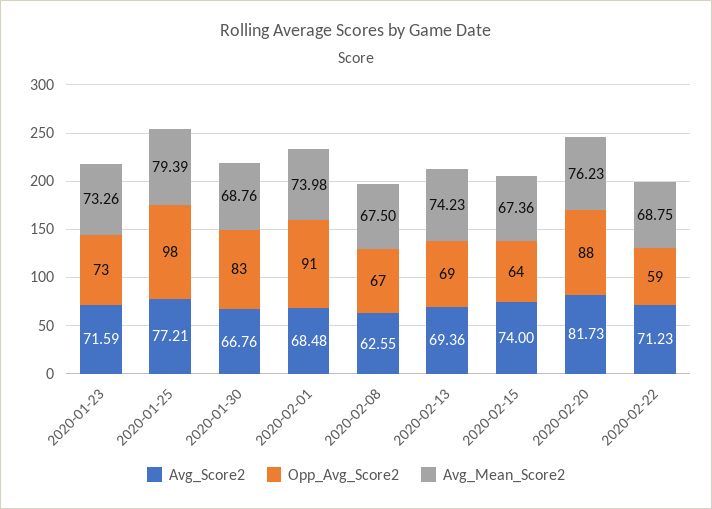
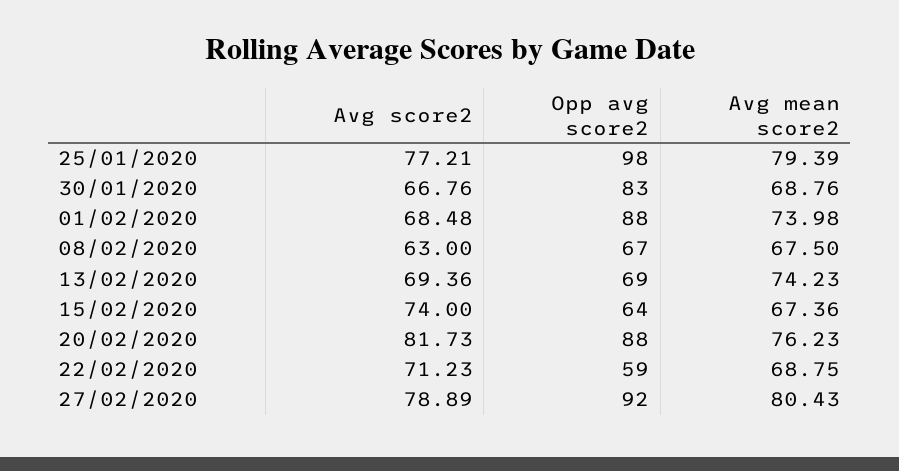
Avg_Score2, 2020-01-23: 71.59 -> none
Opp_Avg_Score2, 2020-01-23: 73 -> none
Avg_Mean_Score2, 2020-01-23: 73.26 -> none
Opp_Avg_Score2, 2020-02-01: 91 -> 88
Avg_Score2, 2020-02-08: 62.55 -> 63
Avg_Score2, 27/02/2020: none -> 78.89
Opp_Avg_Score2, 27/02/2020: none -> 92
Avg_Mean_Score2, 27/02/2020: none -> 80.43

